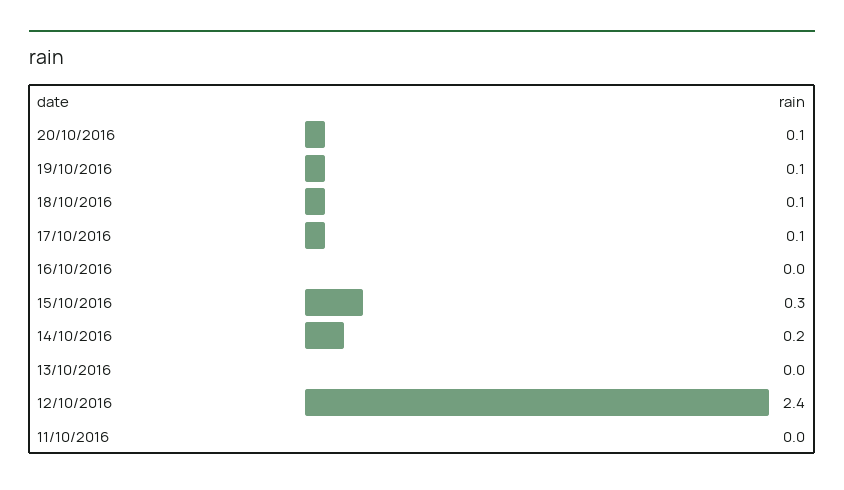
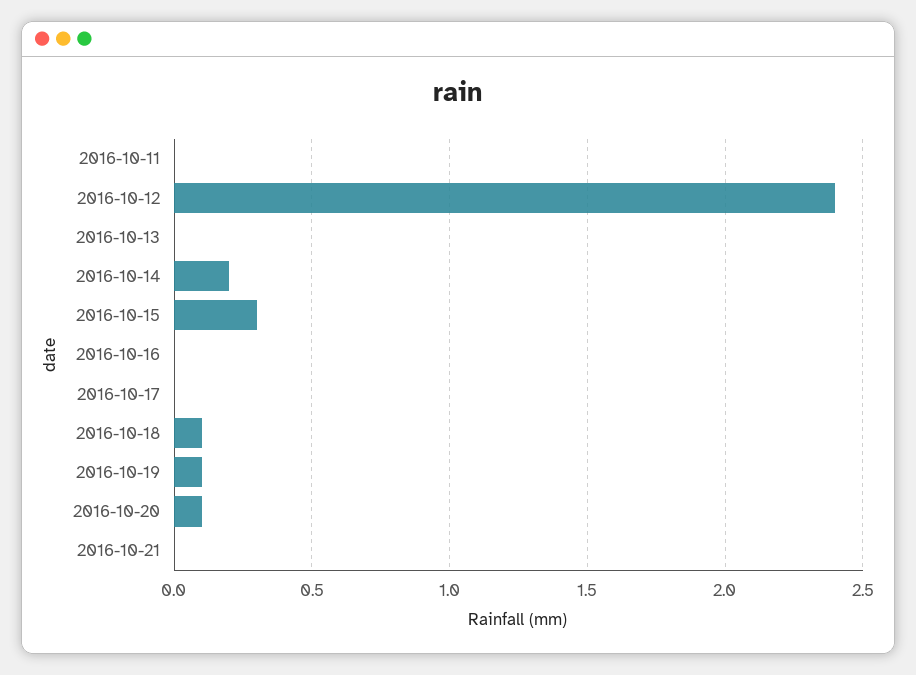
17/10/2016: 0.1 -> 0
2016-10-21: none -> 0

